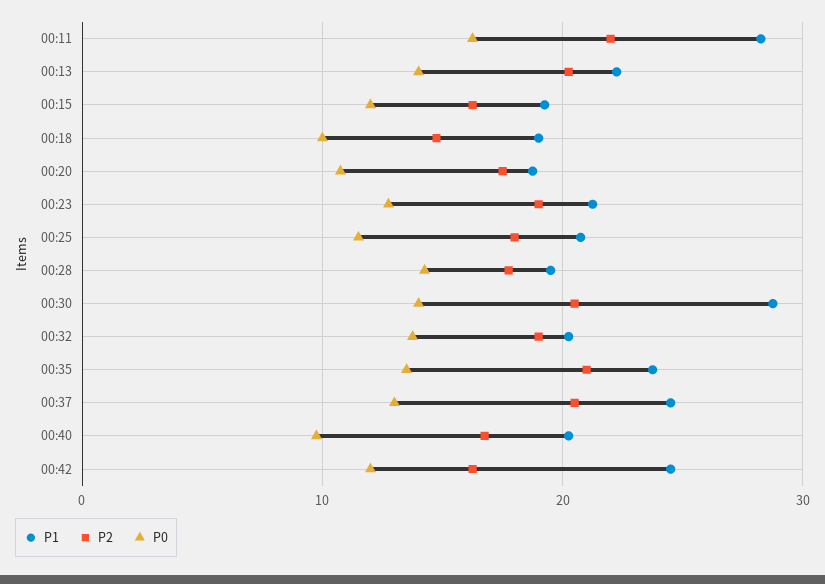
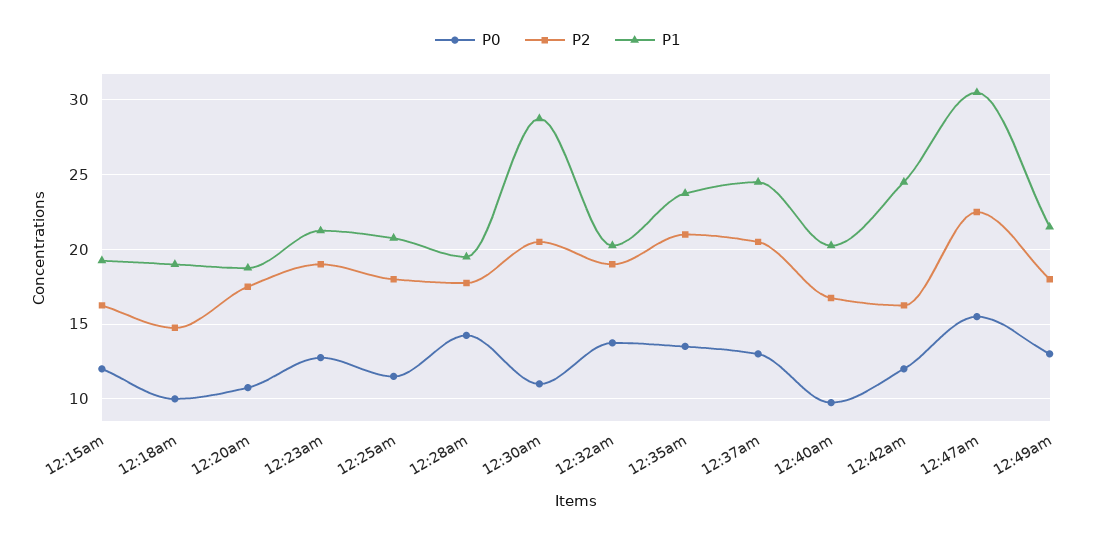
P1, 00:11: 28 -> none
P2, 00:11: 22 -> none
P0, 00:11: 16 -> none
P1, 00:13: 22 -> none
P2, 00:13: 20 -> none
P0, 00:13: 14 -> none
P0, 00:30: 14 -> 11
P0, 12:47am: none -> 15.5
P2, 12:47am: none -> 22.5
P1, 12:47am: none -> 30.5
P0, 12:49am: none -> 13
P2, 12:49am: none -> 18
P1, 12:49am: none -> 21.5

